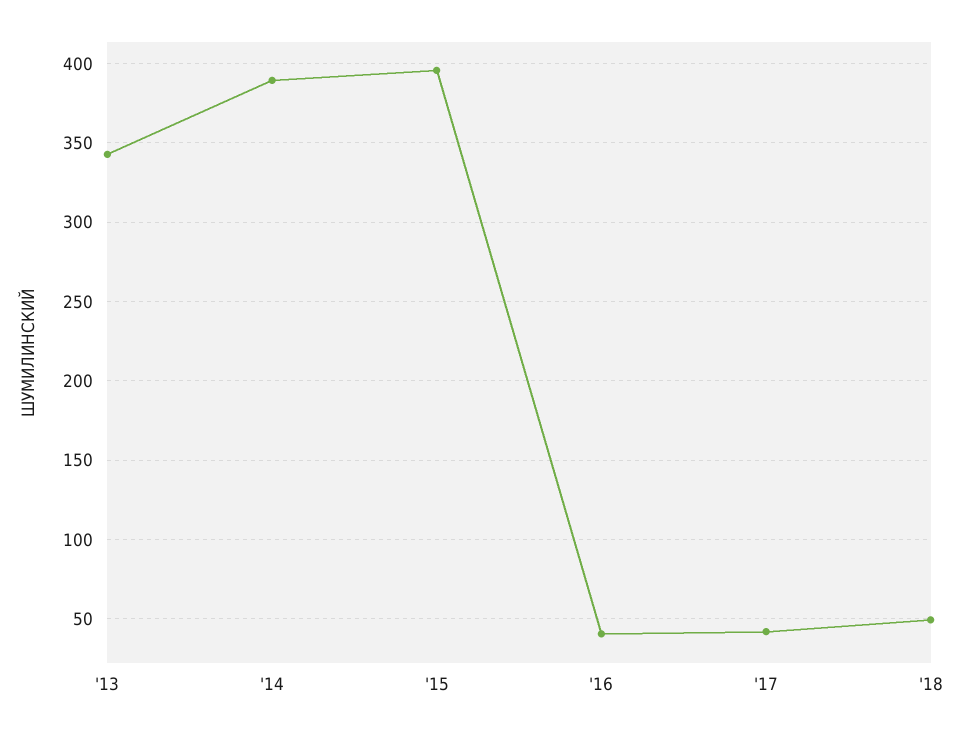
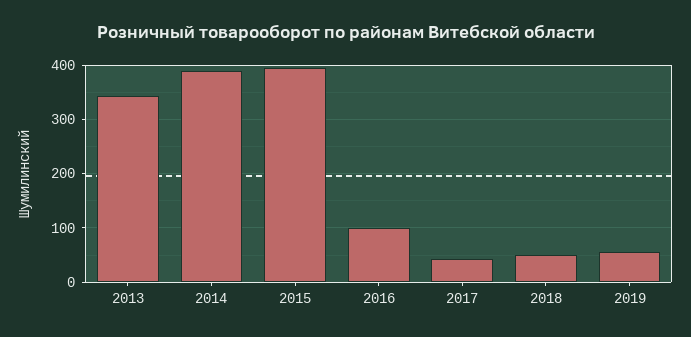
'16: 40 -> 100
2019: none -> 60

